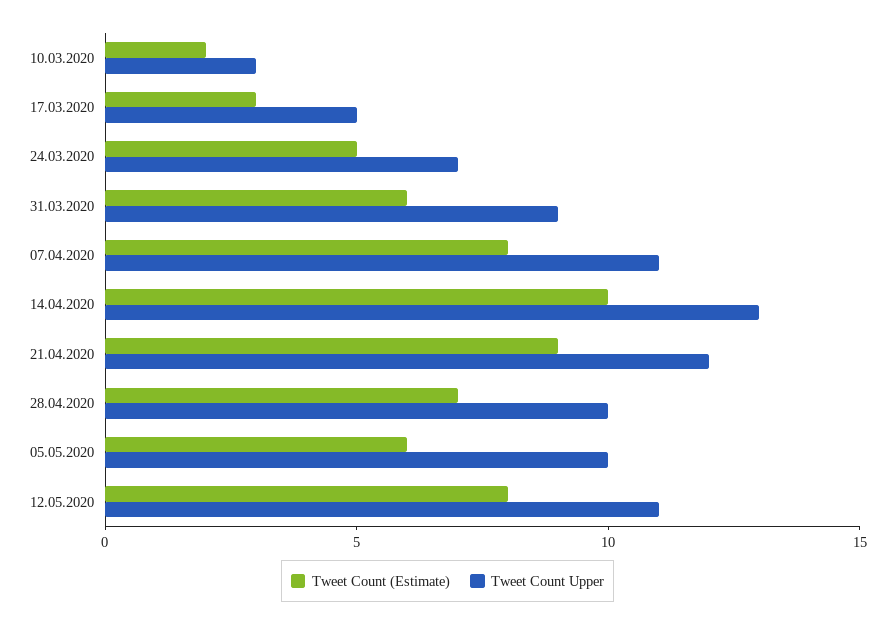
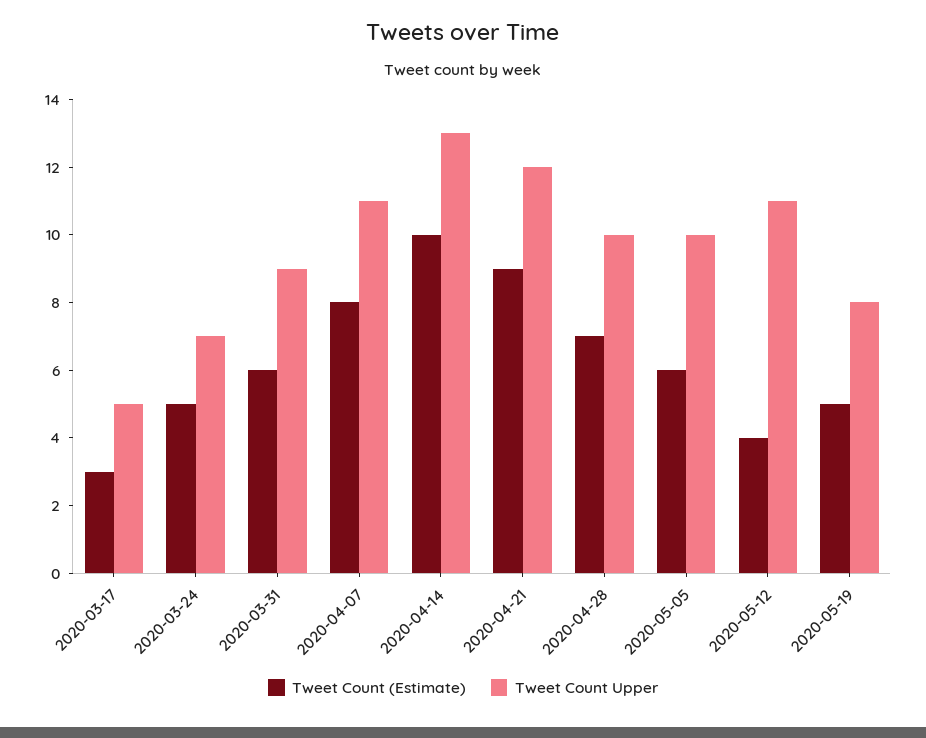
Tweet Count (Estimate), 10.03.2020: 2 -> none
Tweet Count Upper, 10.03.2020: 3 -> none
Tweet Count (Estimate), 12.05.2020: 8 -> 4
Tweet Count (Estimate), 2020-05-19: none -> 5
Tweet Count Upper, 2020-05-19: none -> 8

